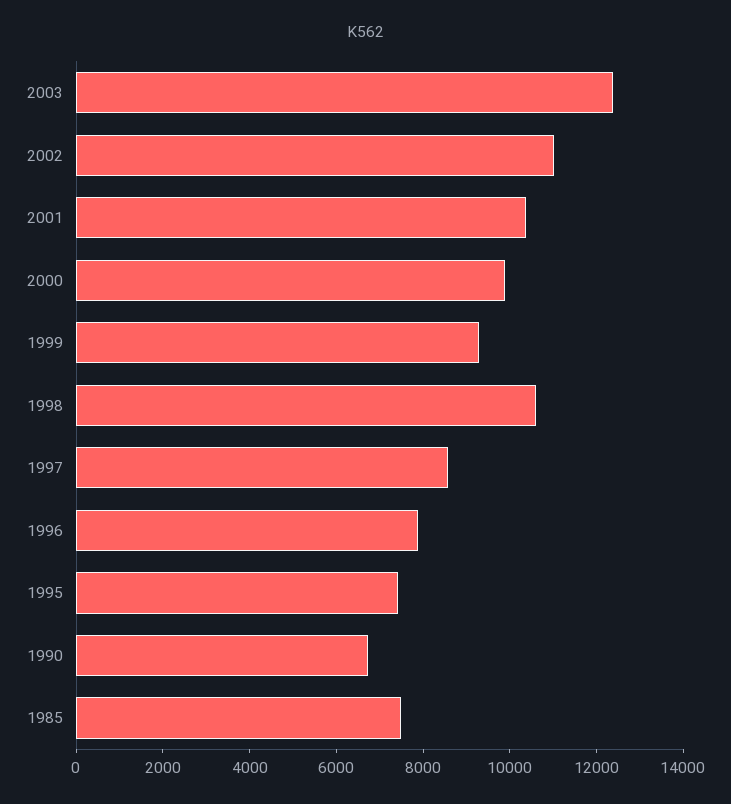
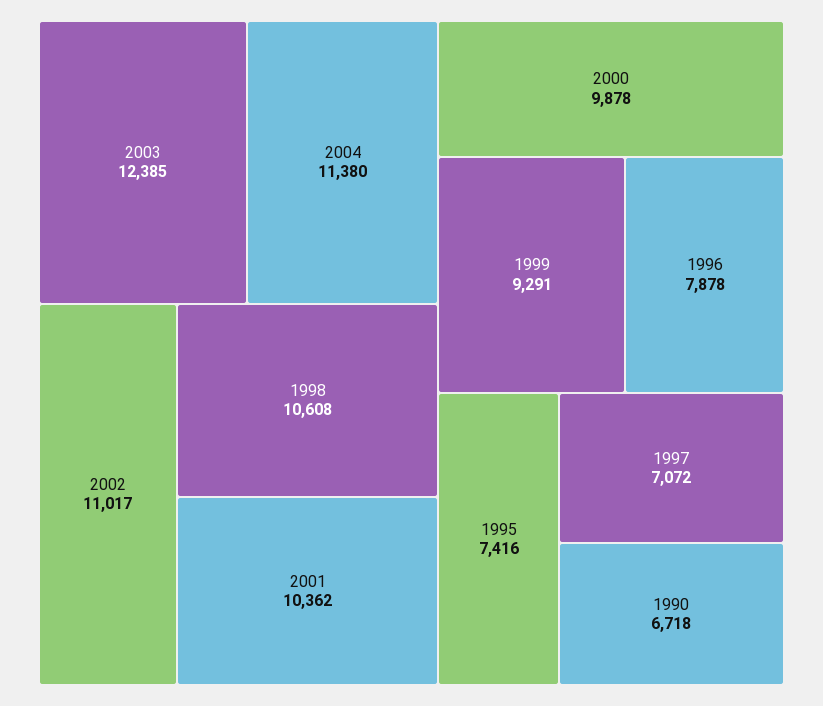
1997: 8500 -> 7072
1985: 7500 -> none
2004: none -> 11380

